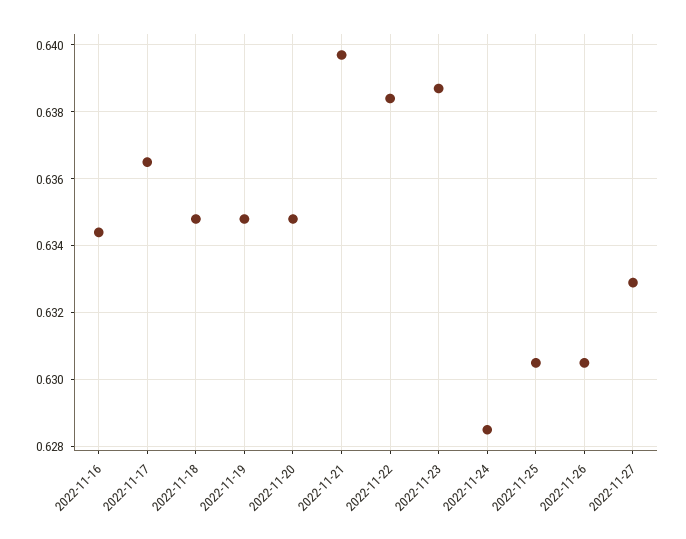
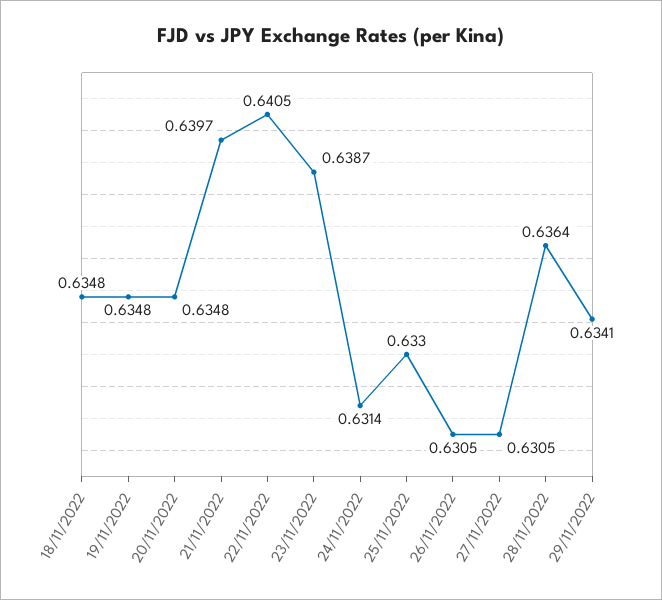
2022-11-16: 0.6345 -> none
2022-11-17: 0.6365 -> none
2022-11-22: 0.6385 -> 0.6405
2022-11-24: 0.6285 -> 0.6314
2022-11-25: 0.6305 -> 0.633
2022-11-27: 0.633 -> 0.6305
28/11/2022: none -> 0.6364
29/11/2022: none -> 0.6341

